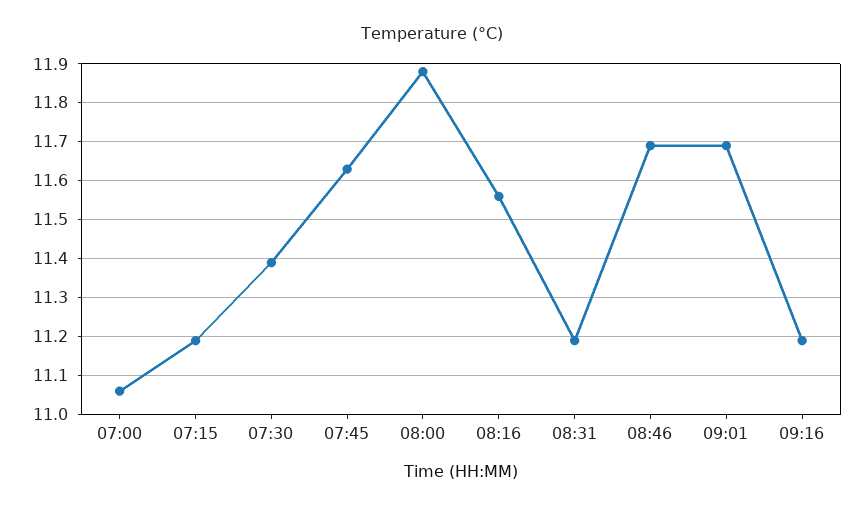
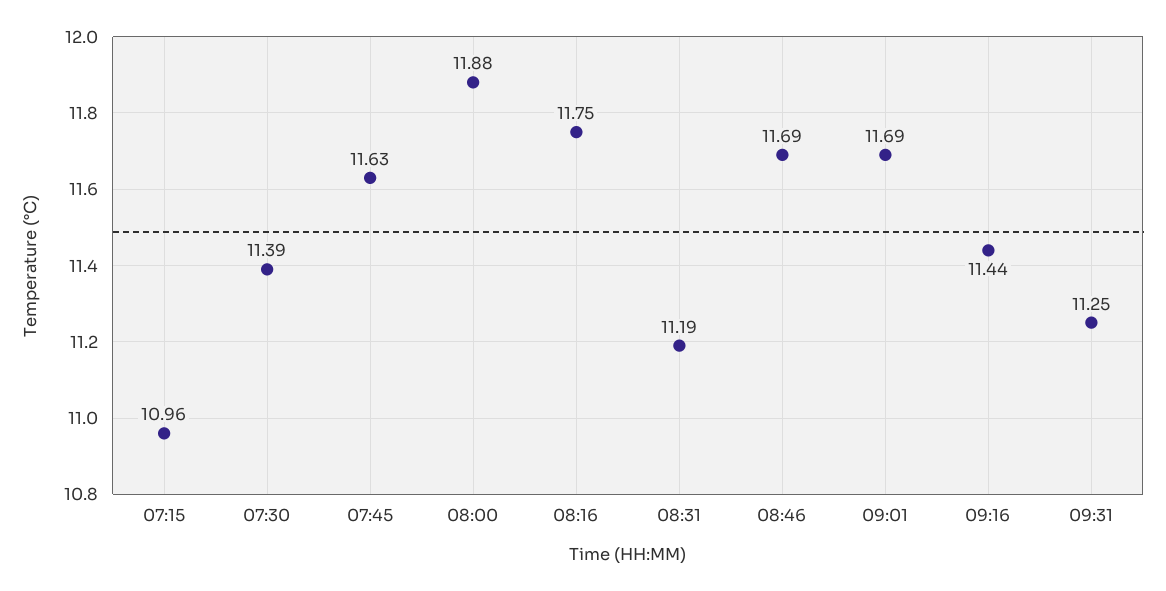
07:00: 11.05 -> none
07:15: 11.2 -> 10.96
08:16: 11.55 -> 11.75
09:16: 11.2 -> 11.44
09:31: none -> 11.25

